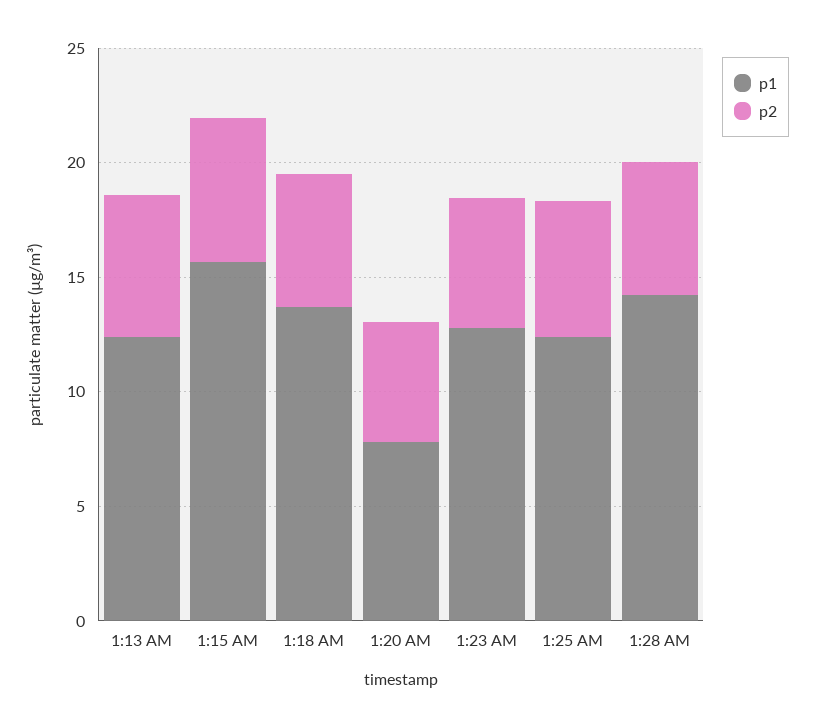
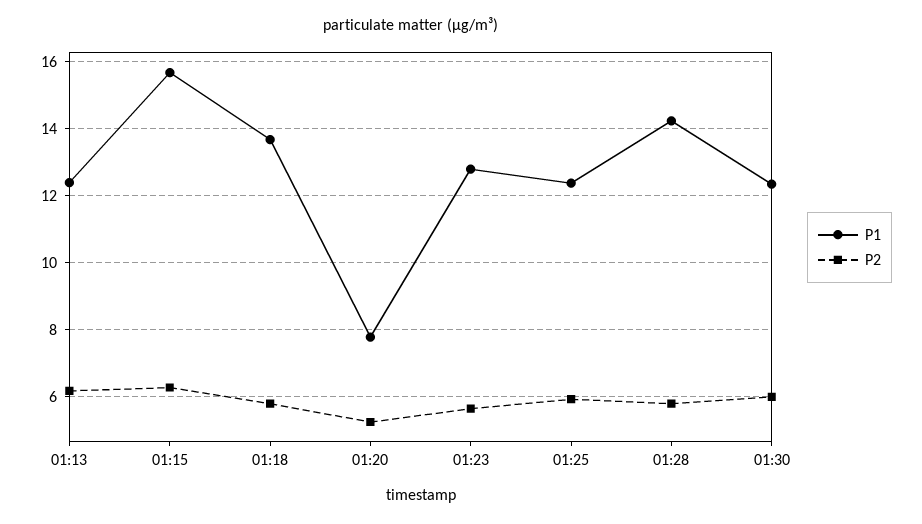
p1, 01:30: none -> 12.4
p2, 01:30: none -> 6

